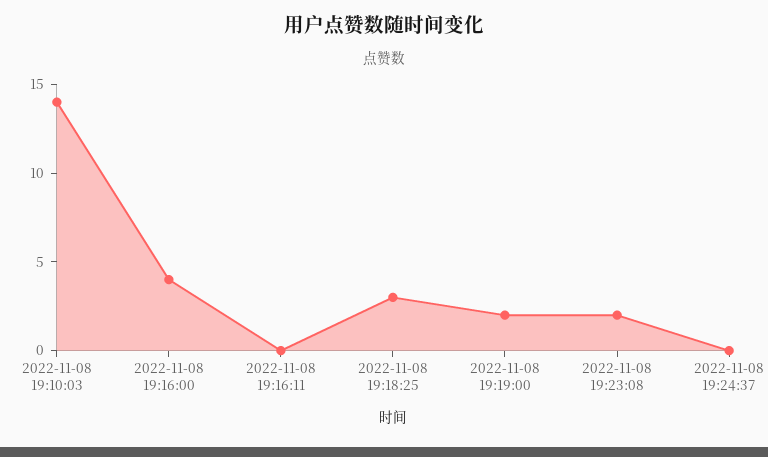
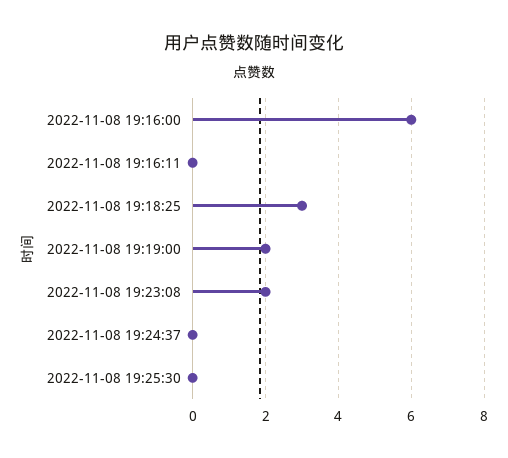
2022-11-08 19:10:03: 14 -> none
2022-11-08 19:16:00: 4 -> 6
2022-11-08 19:25:30: none -> 0

